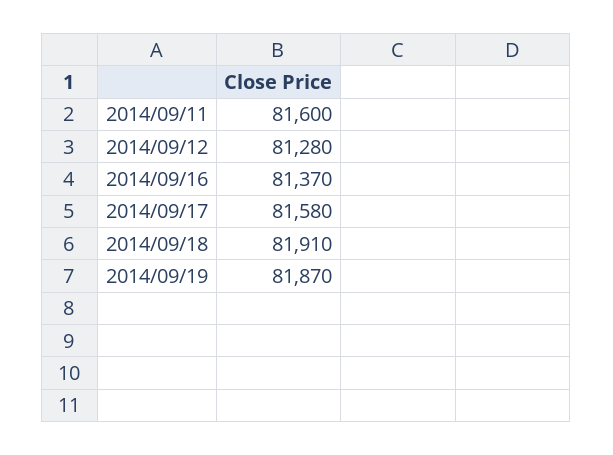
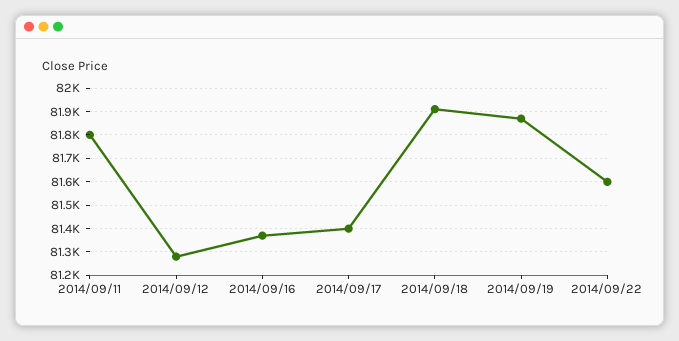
2014/09/11: 81600 -> 81800
2014/09/17: 81580 -> 81400
2014/09/22: none -> 81600

